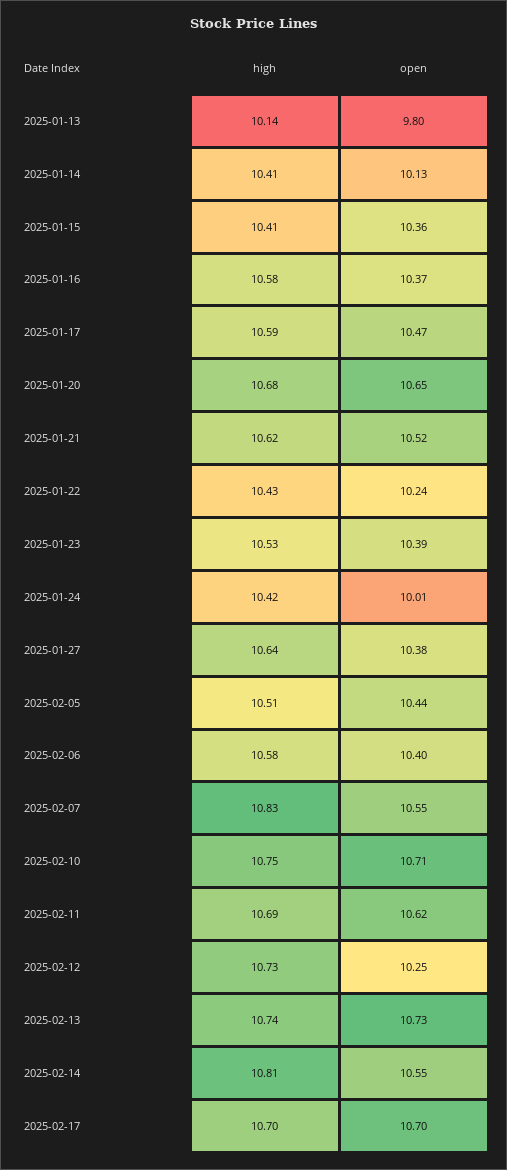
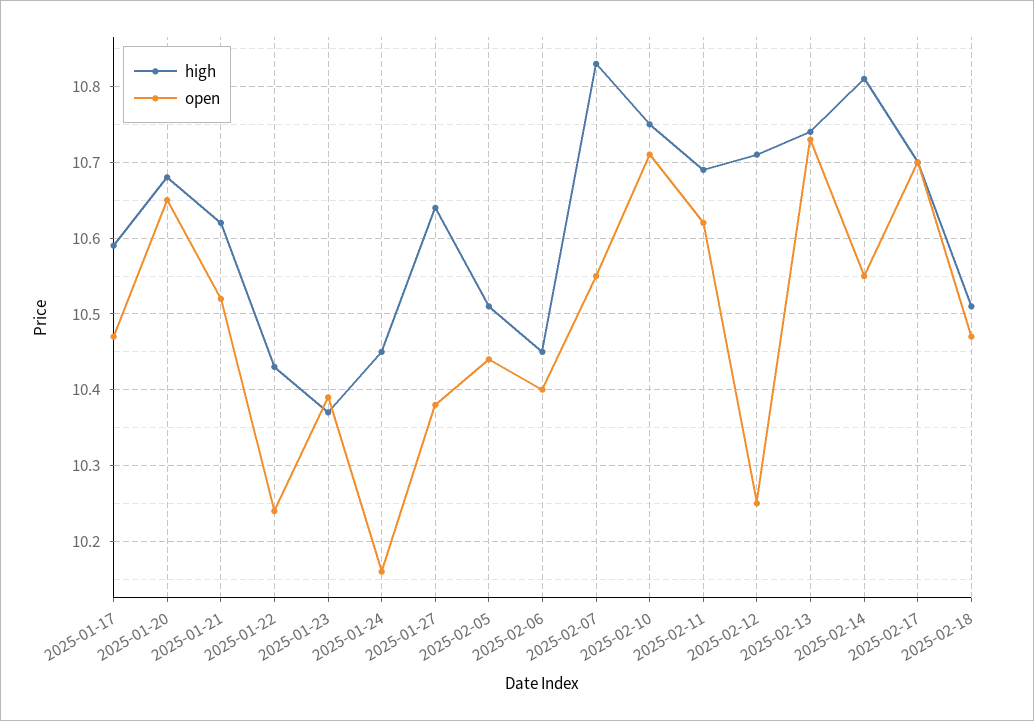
high, 2025-01-13: 10.14 -> none
open, 2025-01-13: 9.8 -> none
high, 2025-01-14: 10.41 -> none
open, 2025-01-14: 10.13 -> none
high, 2025-01-15: 10.41 -> none
open, 2025-01-15: 10.36 -> none
high, 2025-01-16: 10.58 -> none
open, 2025-01-16: 10.37 -> none
high, 2025-01-23: 10.53 -> 10.37
high, 2025-01-24: 10.42 -> 10.45
open, 2025-01-24: 10.01 -> 10.16
high, 2025-02-06: 10.58 -> 10.45
high, 2025-02-12: 10.73 -> 10.71
high, 2025-02-18: none -> 10.51
open, 2025-02-18: none -> 10.47

